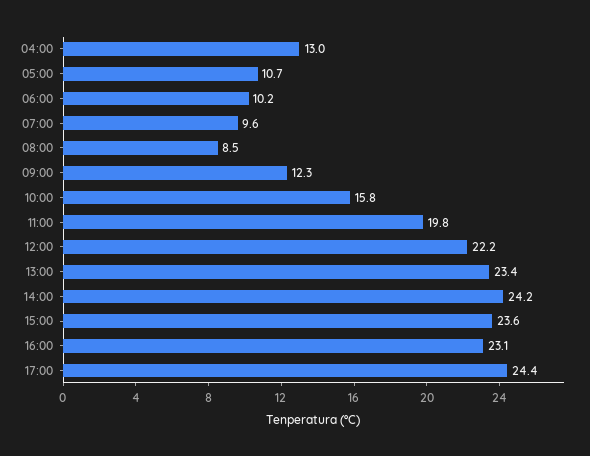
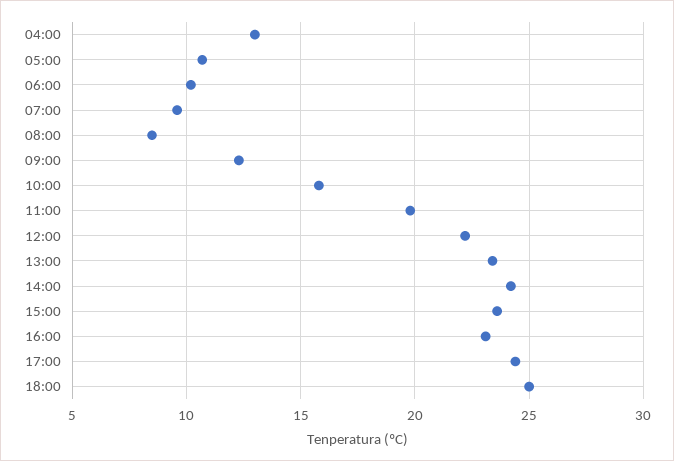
18:00: none -> 25

